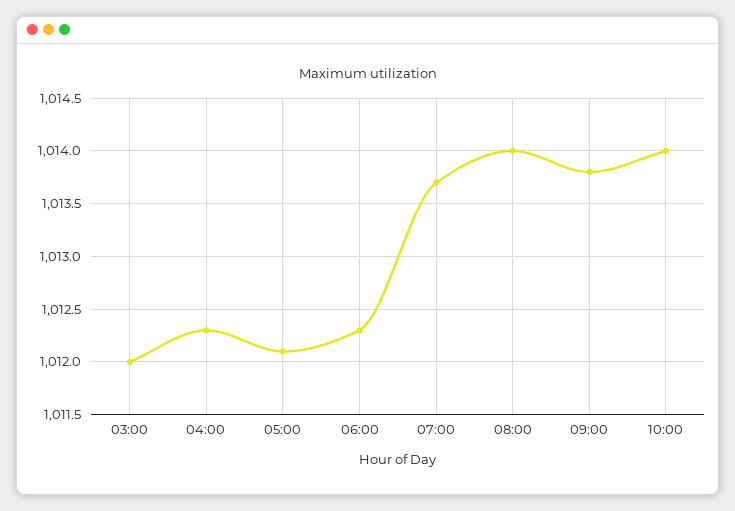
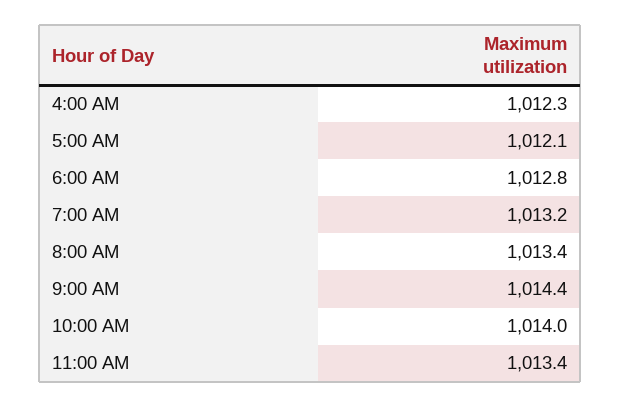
03:00: 1012 -> none
06:00: 1012.3 -> 1012.8
07:00: 1013.7 -> 1013.2
08:00: 1014 -> 1013.4
09:00: 1013.8 -> 1014.4
11:00 AM: none -> 1013.4

